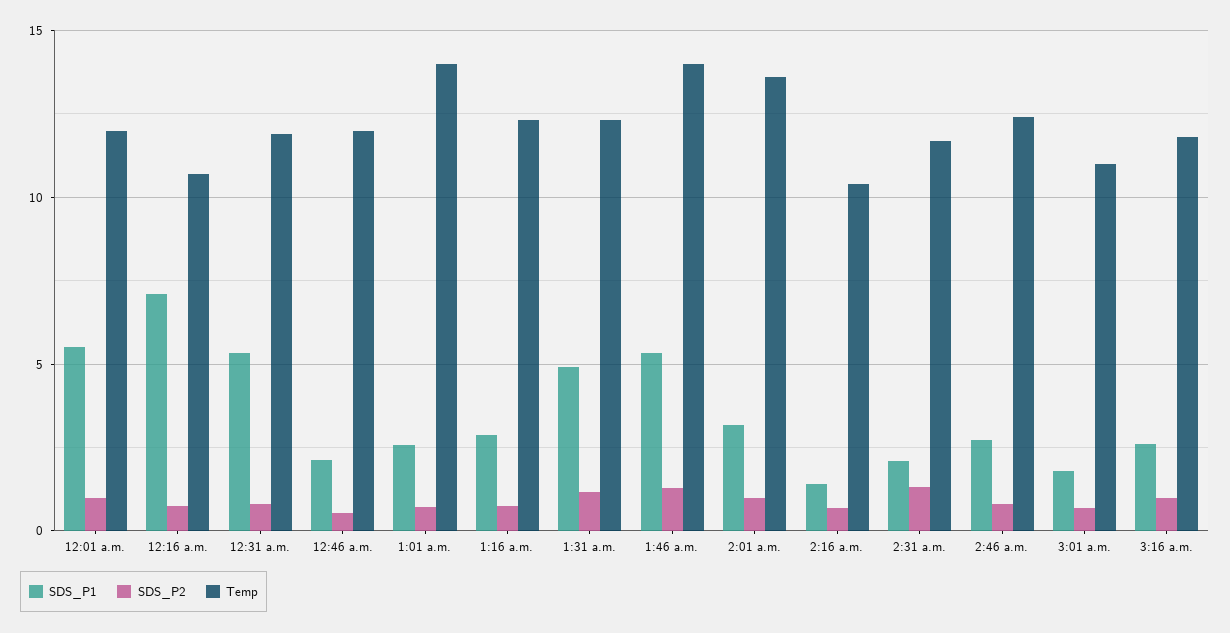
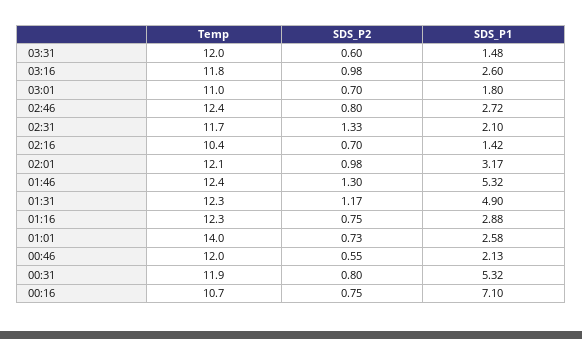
SDS_P1, 12:01 a.m.: 5.5 -> none
SDS_P2, 12:01 a.m.: 1 -> none
Temp, 12:01 a.m.: 12 -> none
Temp, 1:46 a.m.: 14 -> 12.4
Temp, 2:01 a.m.: 13.5 -> 12.1
Temp, 03:31: none -> 12
SDS_P2, 03:31: none -> 0.6
SDS_P1, 03:31: none -> 1.48

